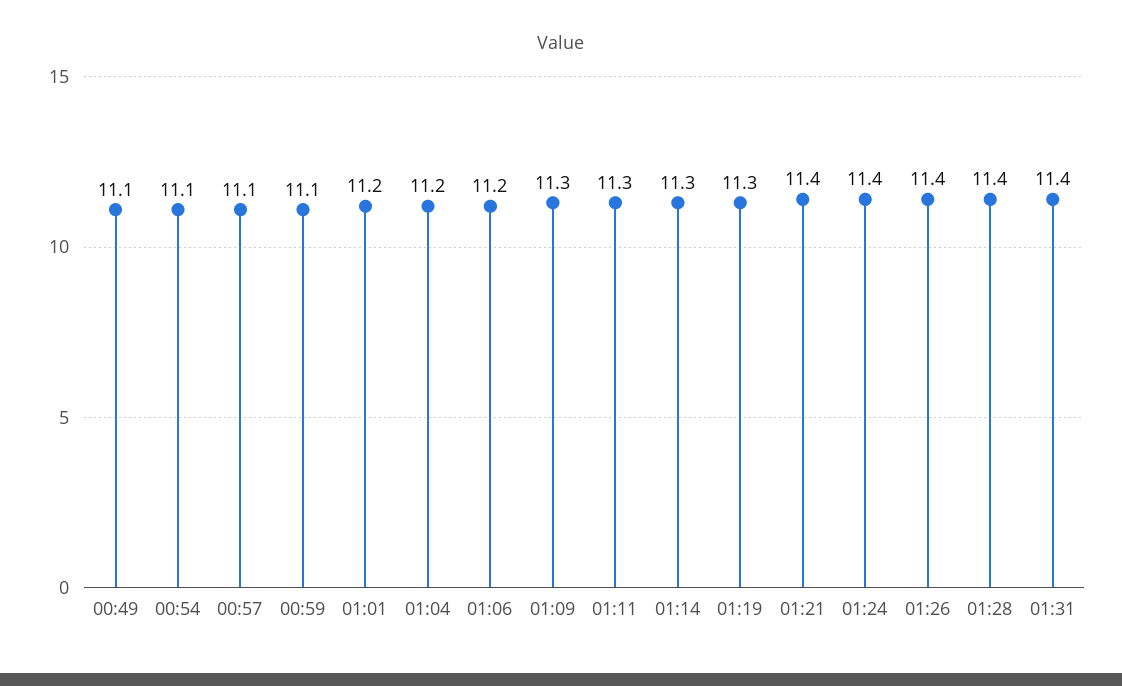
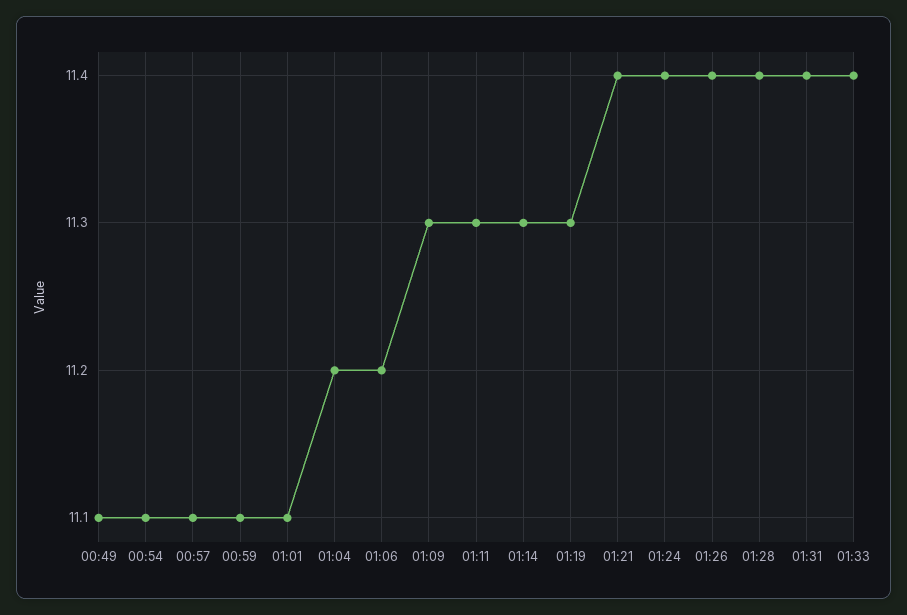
01:01: 11.2 -> 11.1
01:33: none -> 11.4

